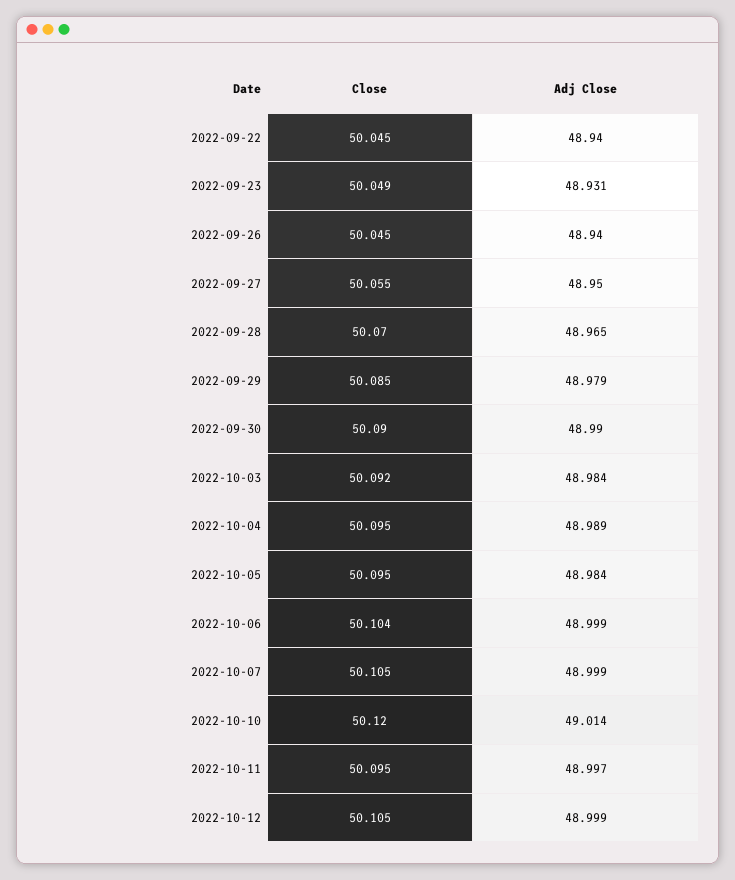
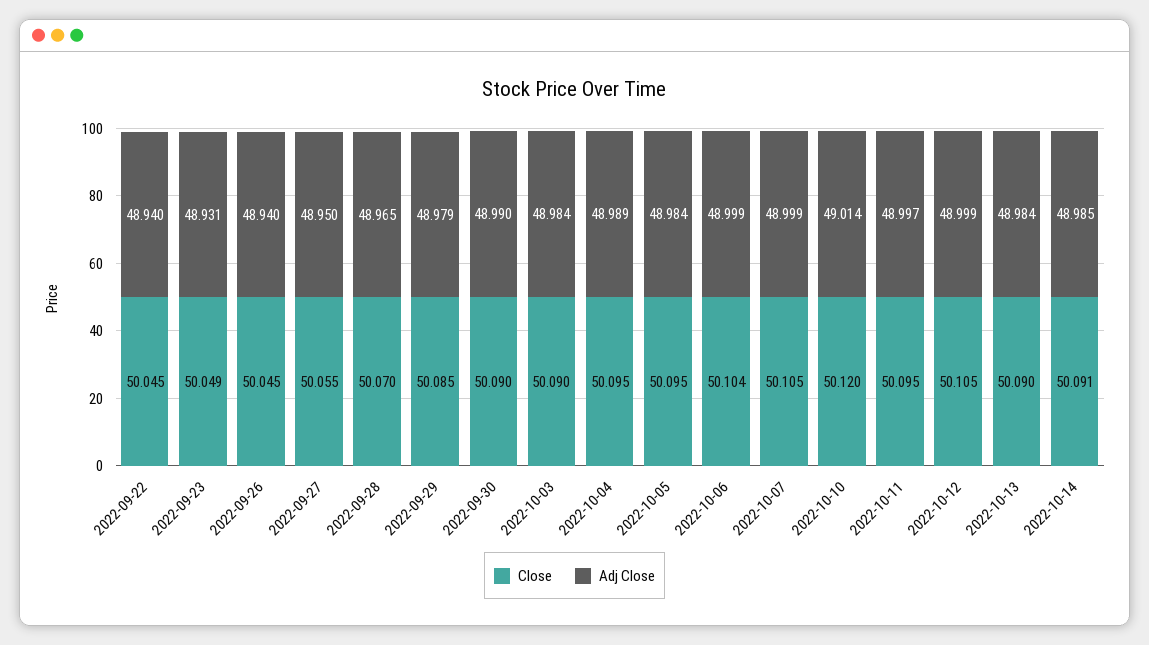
Close, 2022-10-03: 50.092 -> 50.09
Close, 2022-10-13: none -> 50.09
Adj Close, 2022-10-13: none -> 48.984
Close, 2022-10-14: none -> 50.091
Adj Close, 2022-10-14: none -> 48.985

